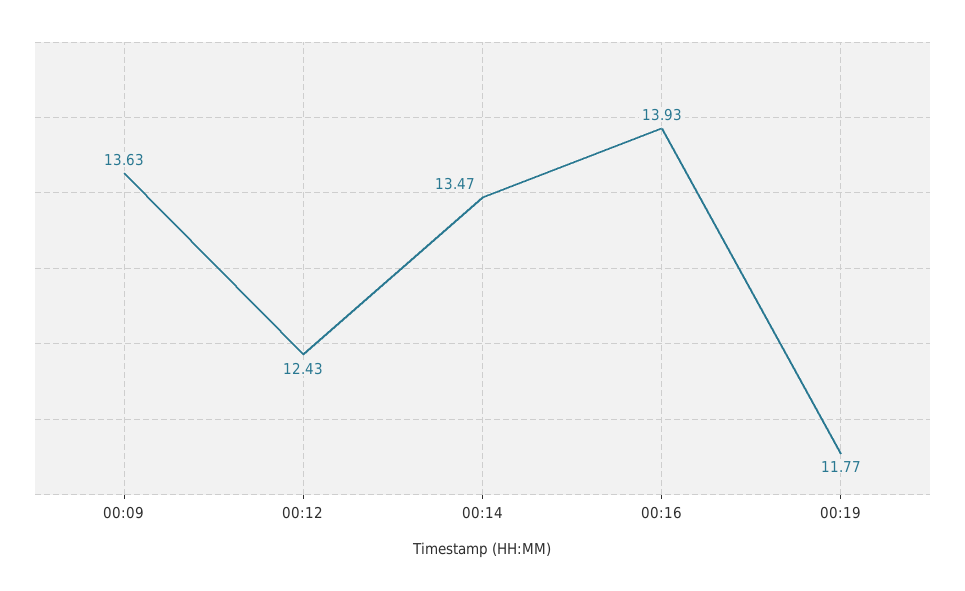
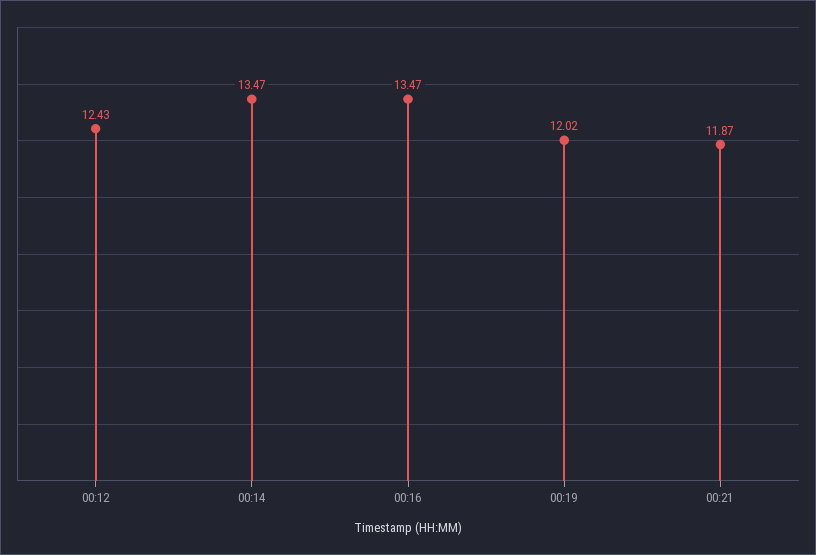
00:09: 13.63 -> none
00:16: 13.93 -> 13.47
00:19: 11.77 -> 12.02
00:21: none -> 11.87

